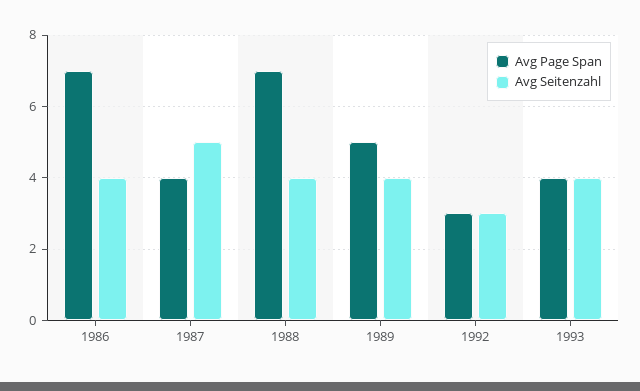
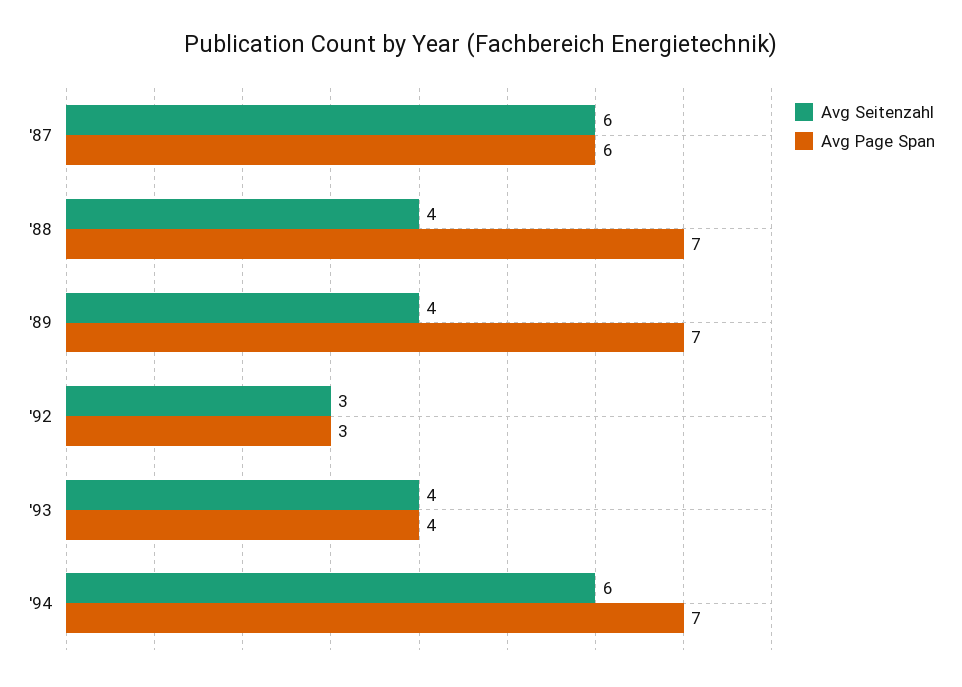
Avg Page Span, 1986: 7 -> none
Avg Seitenzahl, 1986: 4 -> none
Avg Page Span, 1987: 4 -> 6
Avg Seitenzahl, 1987: 5 -> 6
Avg Page Span, 1989: 5 -> 7
Avg Seitenzahl, '94: none -> 6
Avg Page Span, '94: none -> 7

